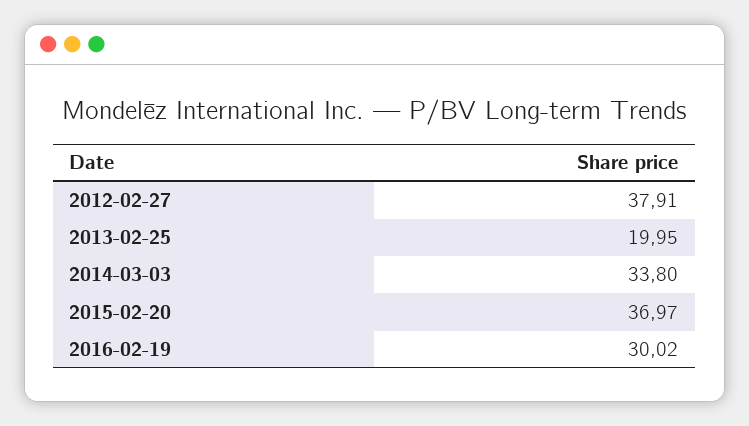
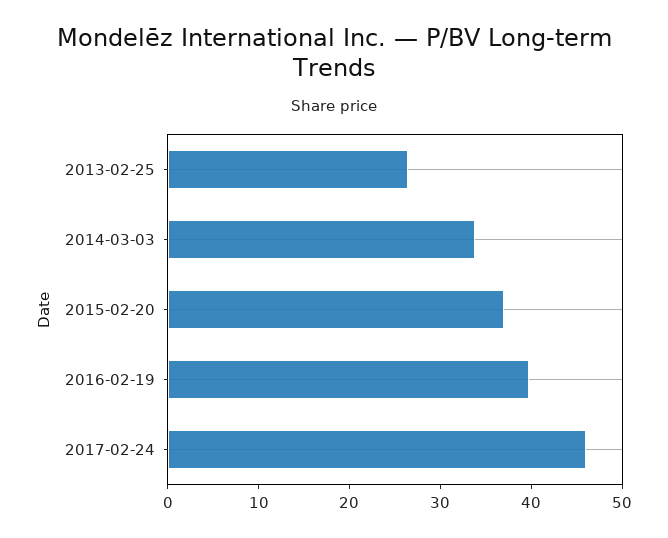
2012-02-27: 37.91 -> none
2013-02-25: 19.95 -> 26
2016-02-19: 30.02 -> 40
2017-02-24: none -> 46

